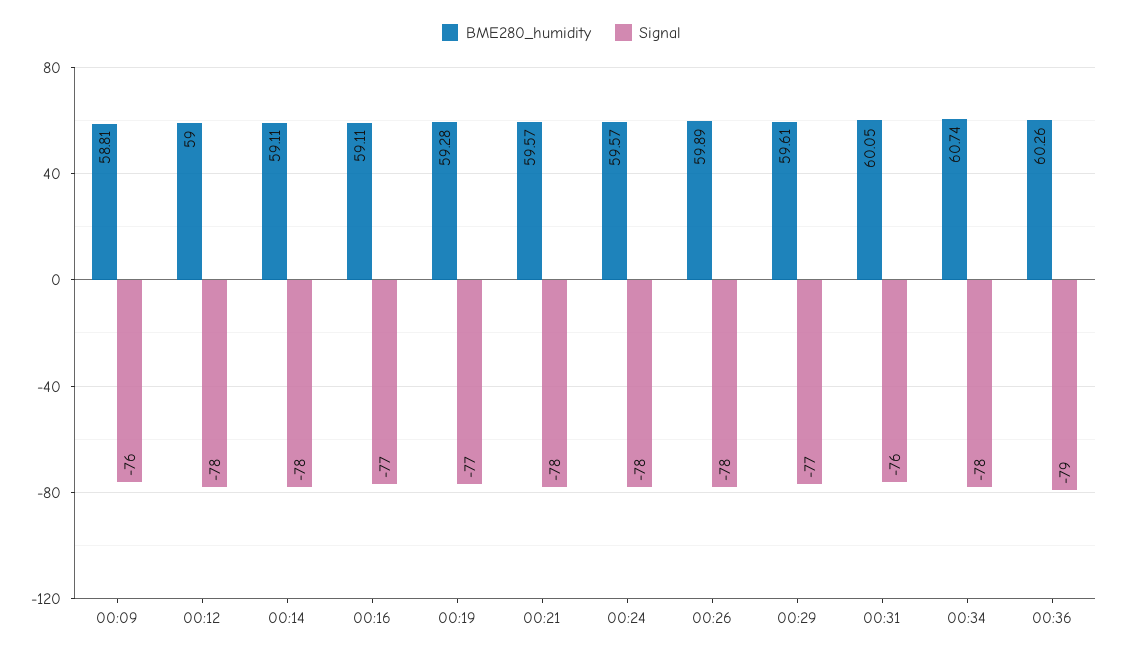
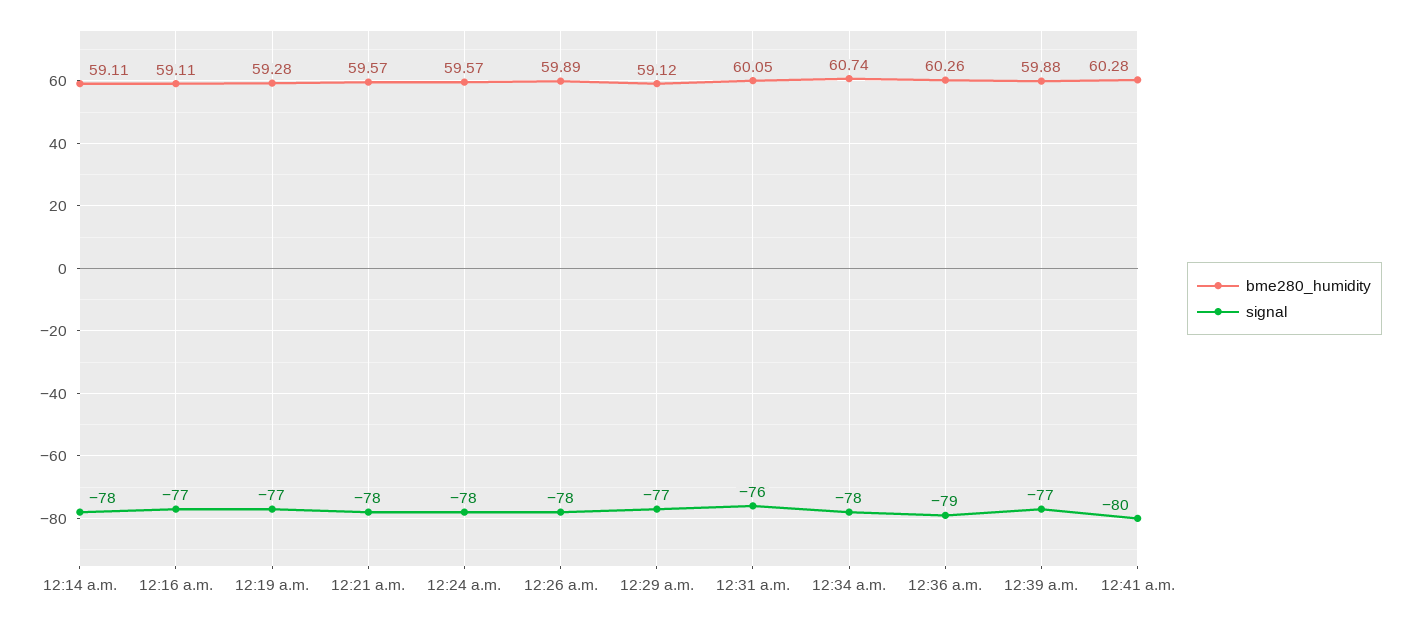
BME280_humidity, 00:09: 58.81 -> none
Signal, 00:09: -76 -> none
BME280_humidity, 00:12: 59 -> none
Signal, 00:12: -78 -> none
BME280_humidity, 00:29: 59.61 -> 59.12
BME280_humidity, 12:39 a.m.: none -> 59.88
Signal, 12:39 a.m.: none -> -77
BME280_humidity, 12:41 a.m.: none -> 60.28
Signal, 12:41 a.m.: none -> -80

